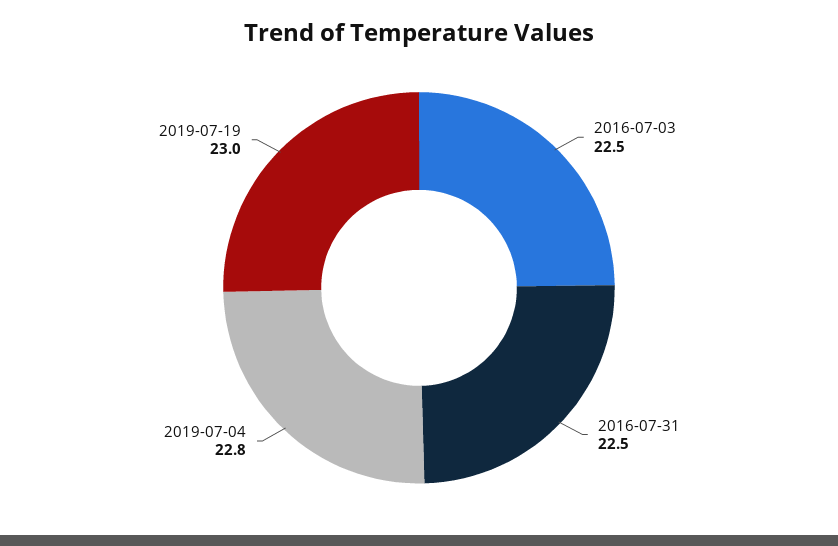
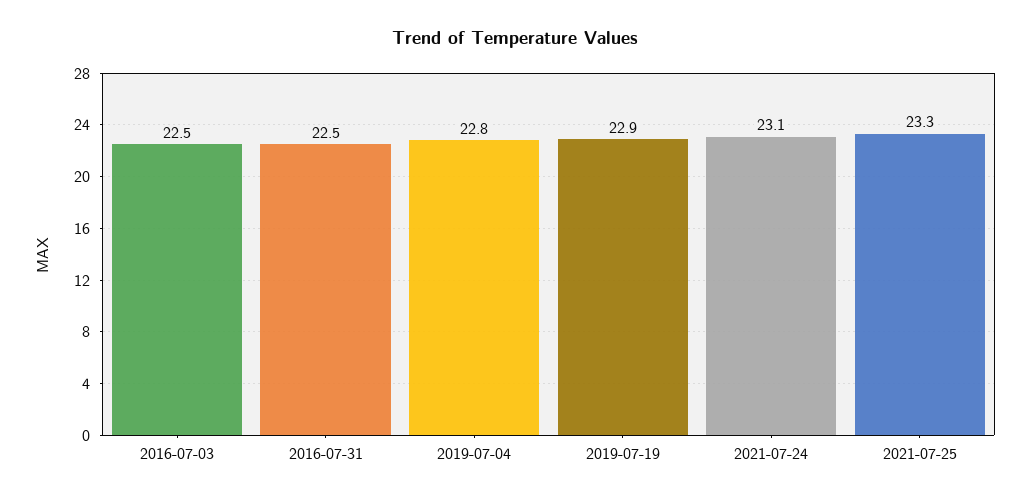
2019-07-19: 23 -> 22.9
2021-07-24: none -> 23.1
2021-07-25: none -> 23.3

